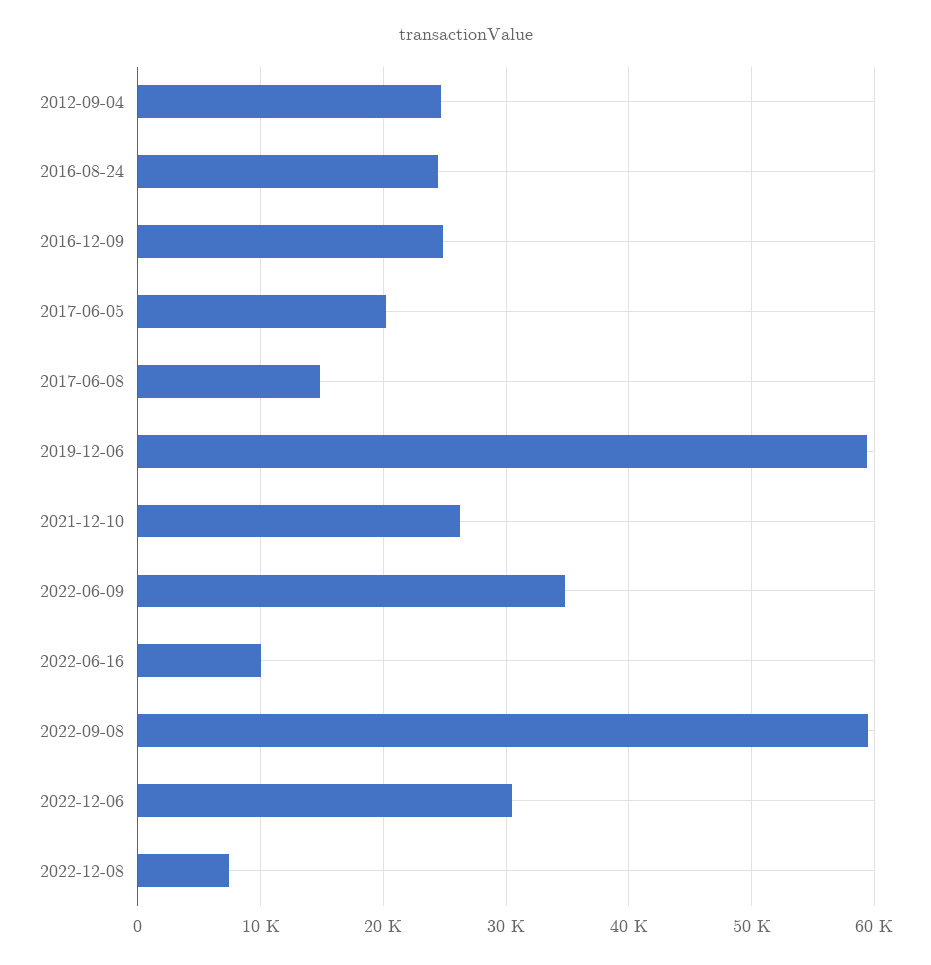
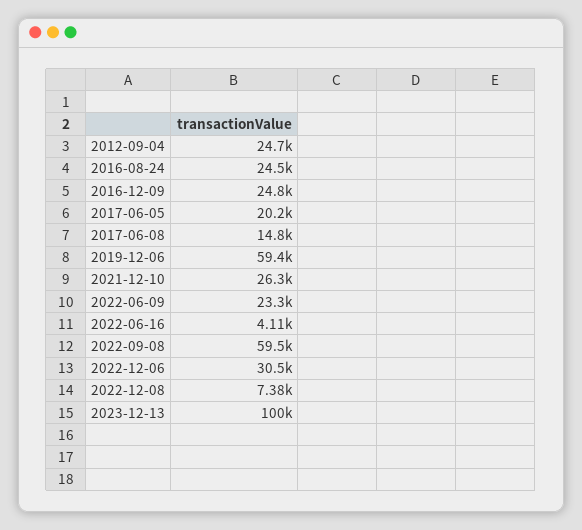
2022-06-09: 35000 -> 23300
2022-06-16: 10000 -> 4110
2023-12-13: none -> 100000

